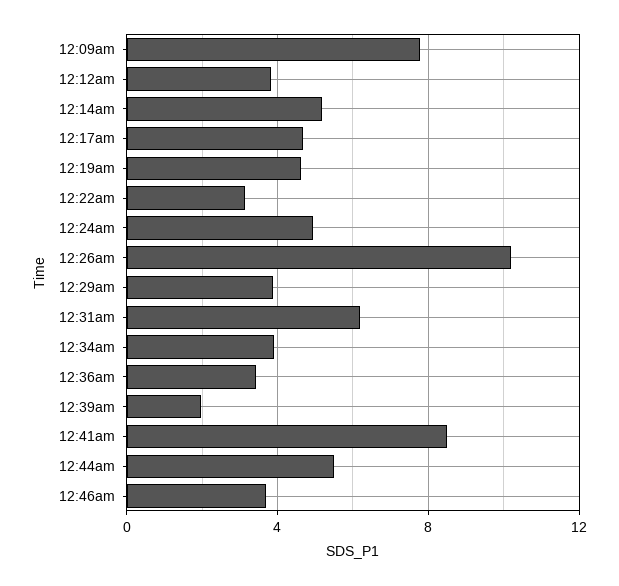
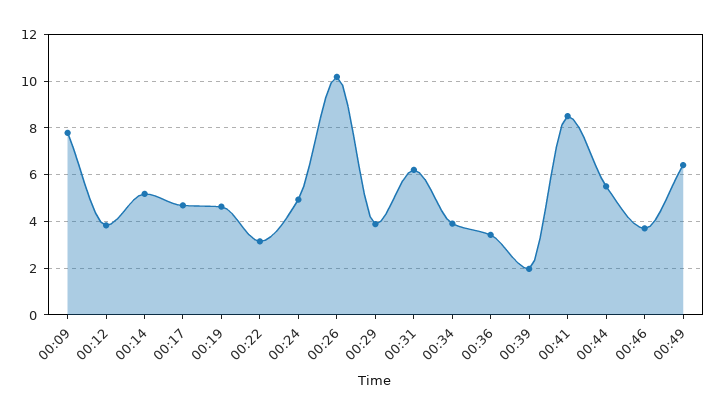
00:49: none -> 6.5

